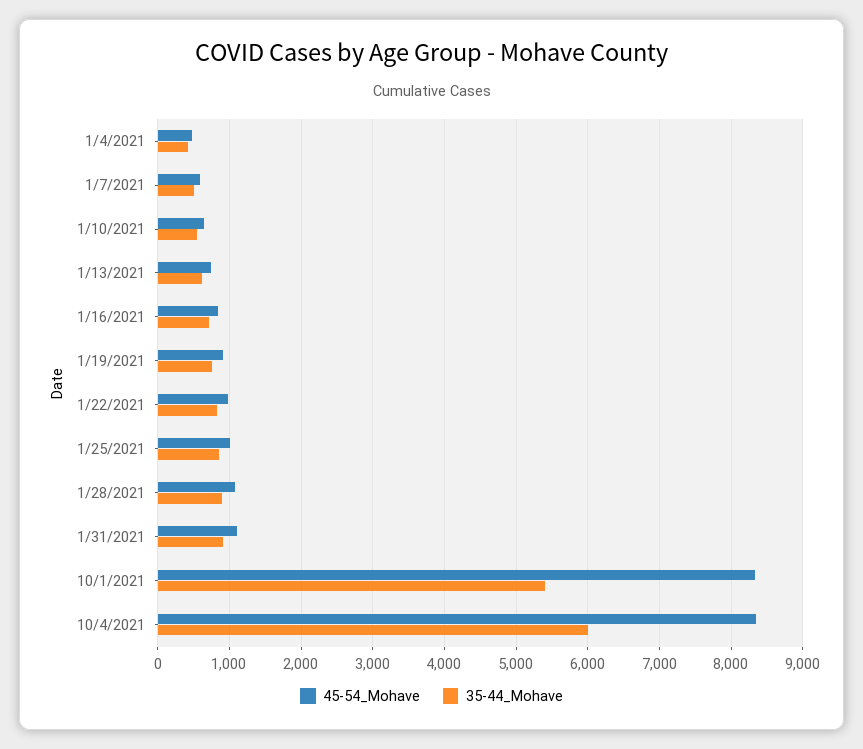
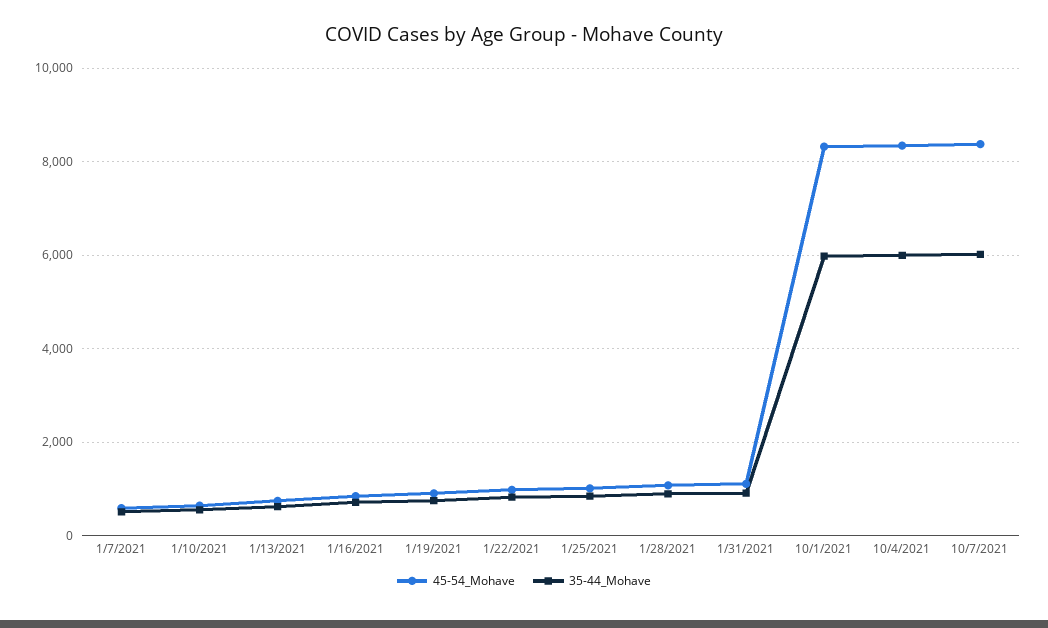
45-54_Mohave, 1/4/2021: 500 -> none
35-44_Mohave, 1/4/2021: 400 -> none
35-44_Mohave, 10/1/2021: 5400 -> 6000
45-54_Mohave, 10/7/2021: none -> 8400
35-44_Mohave, 10/7/2021: none -> 6000

